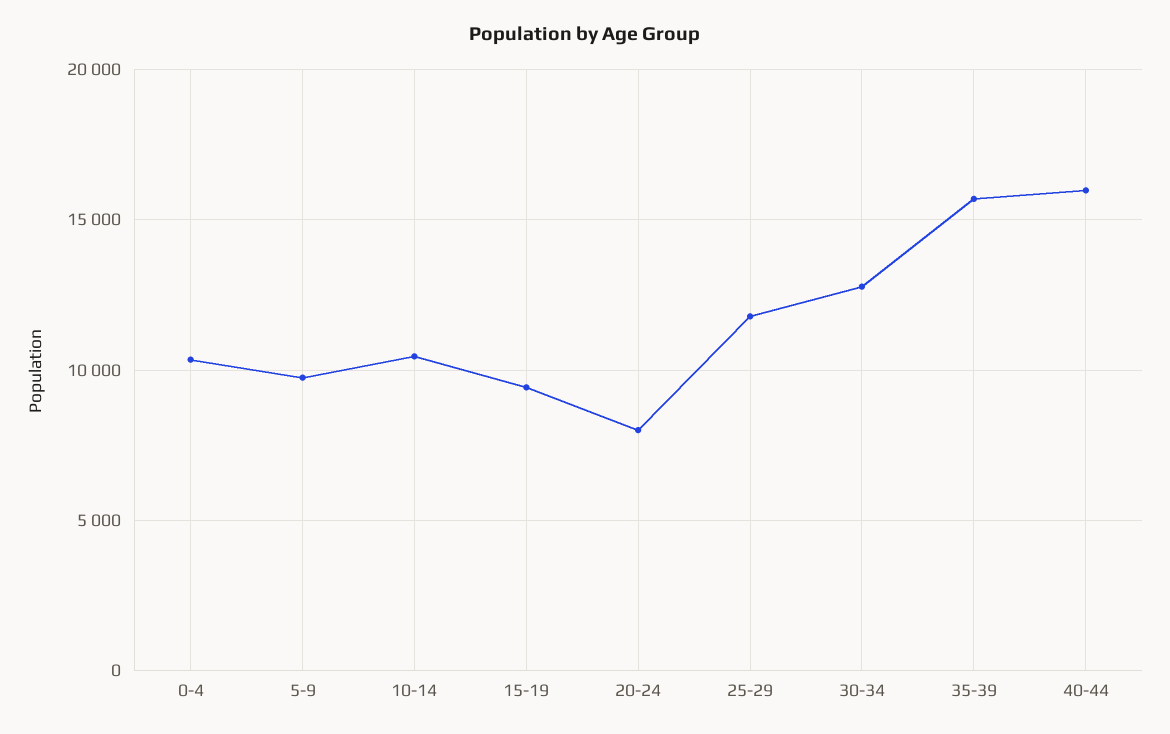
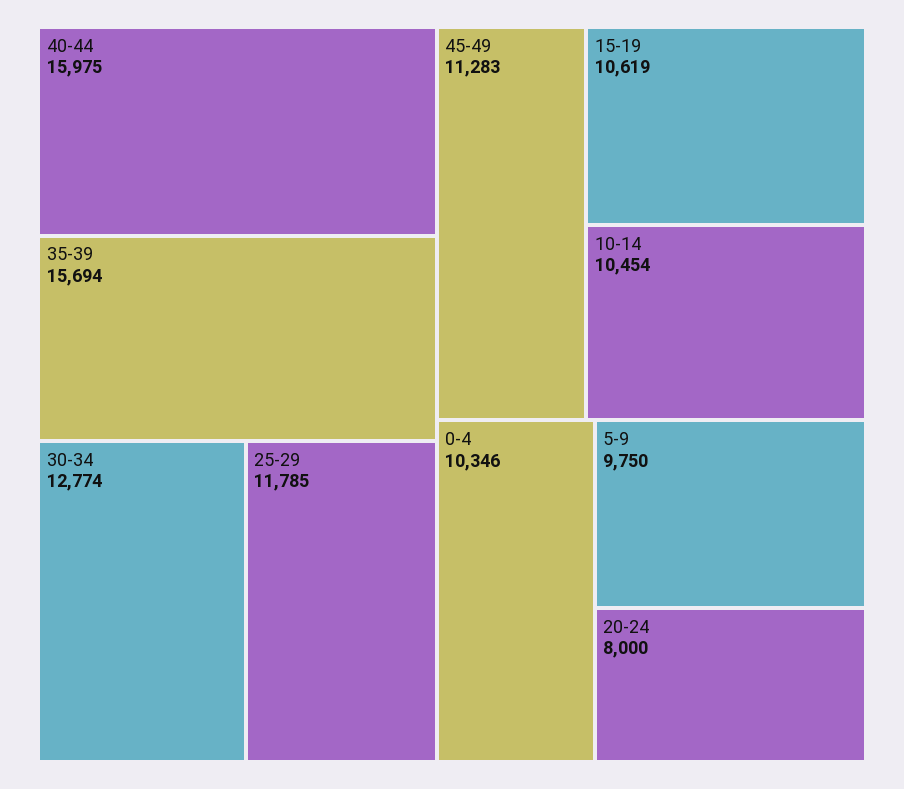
15-19: 9500 -> 10619
45-49: none -> 11283

